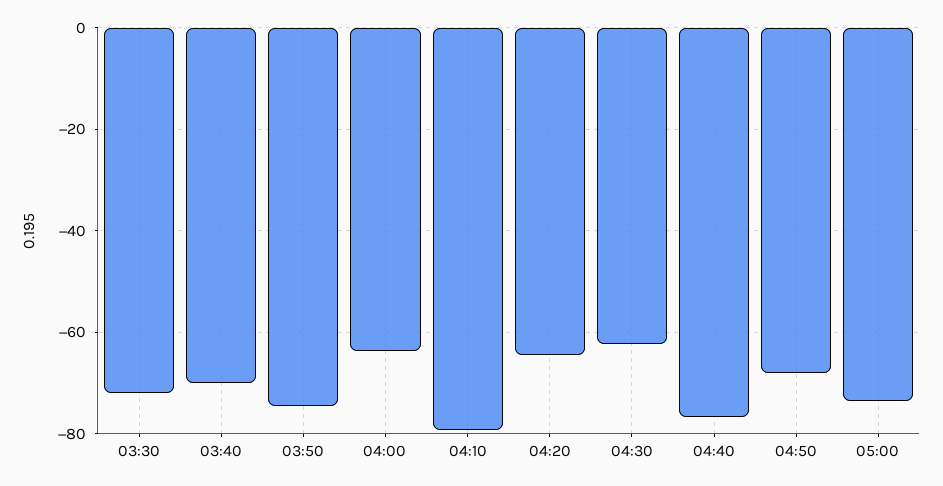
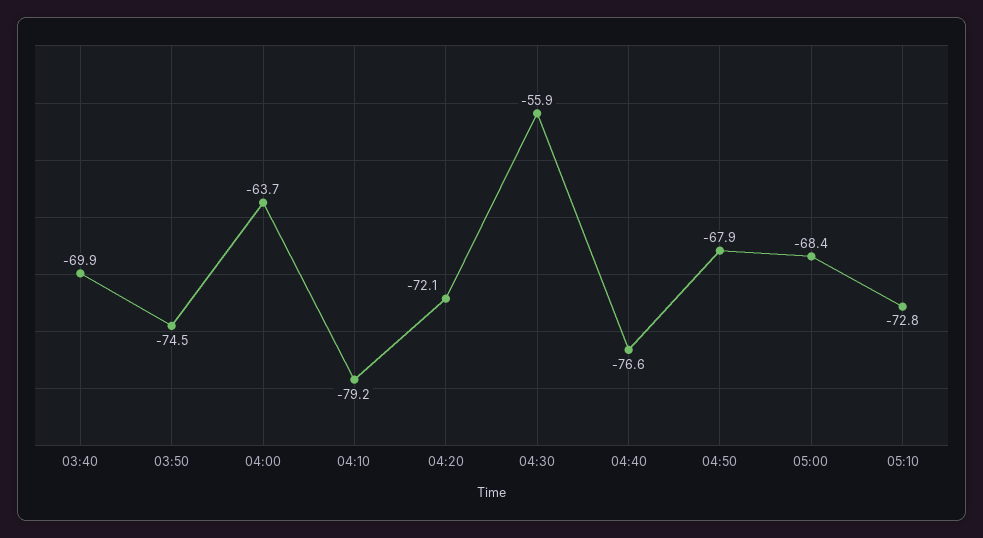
03:30: -72 -> none
04:20: -64 -> -72.1
04:30: -62 -> -55.9
05:00: -74 -> -68.4
05:10: none -> -72.8

